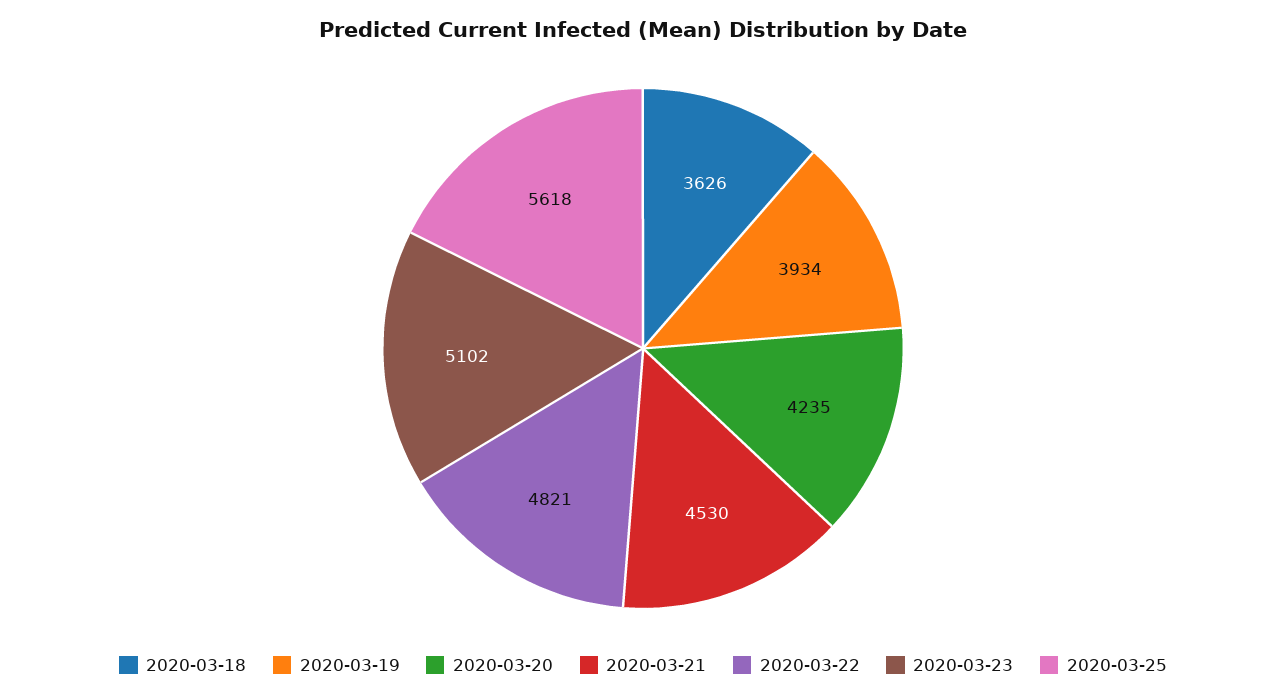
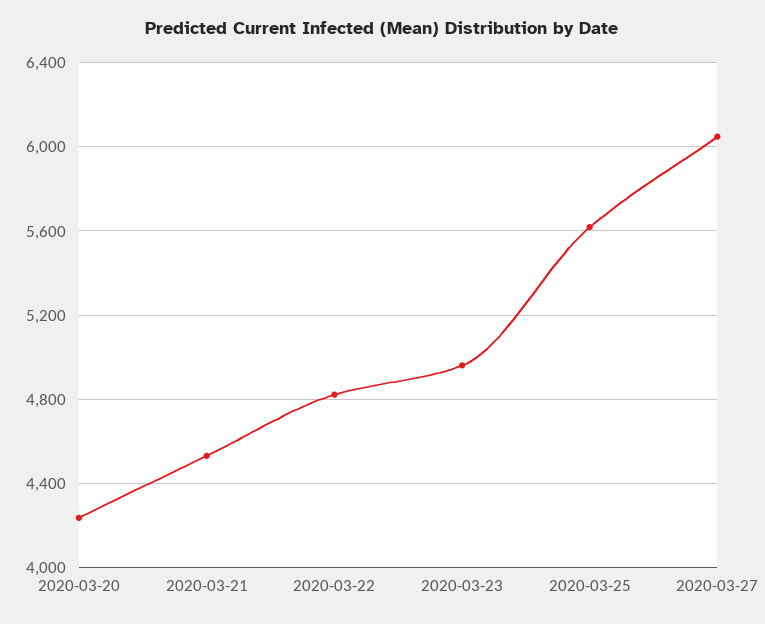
2020-03-18: 3626 -> none
2020-03-19: 3934 -> none
2020-03-23: 5102 -> 4950
2020-03-27: none -> 6050

